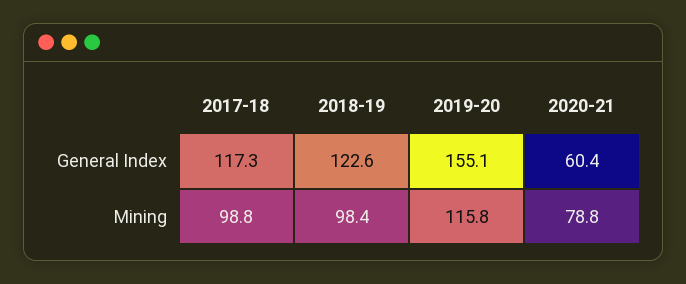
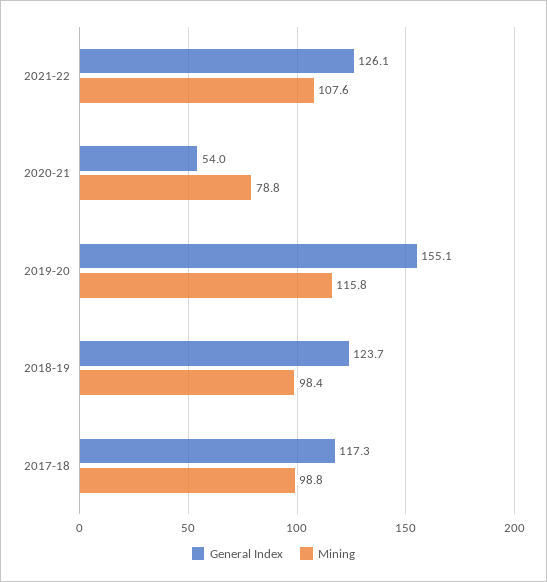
General Index, 2018-19: 122.6 -> 123.7
General Index, 2020-21: 60.4 -> 54
General Index, 2021-22: none -> 126.1
Mining, 2021-22: none -> 107.6

